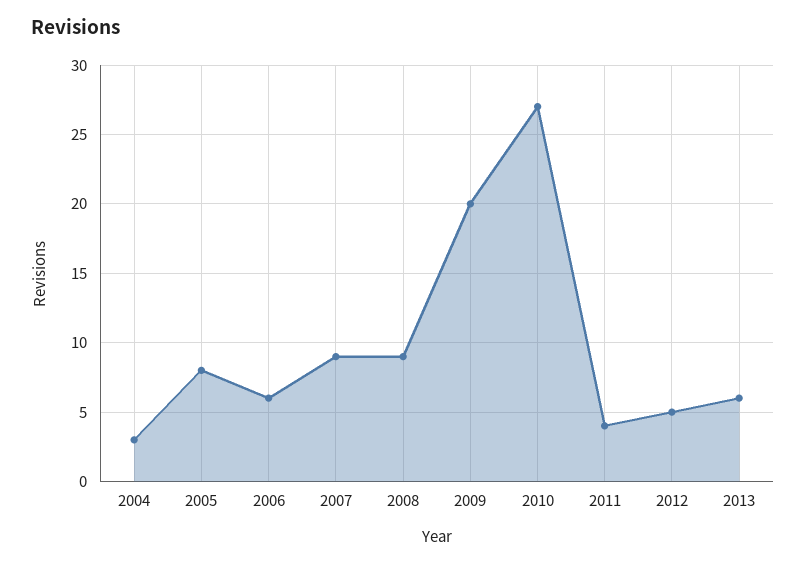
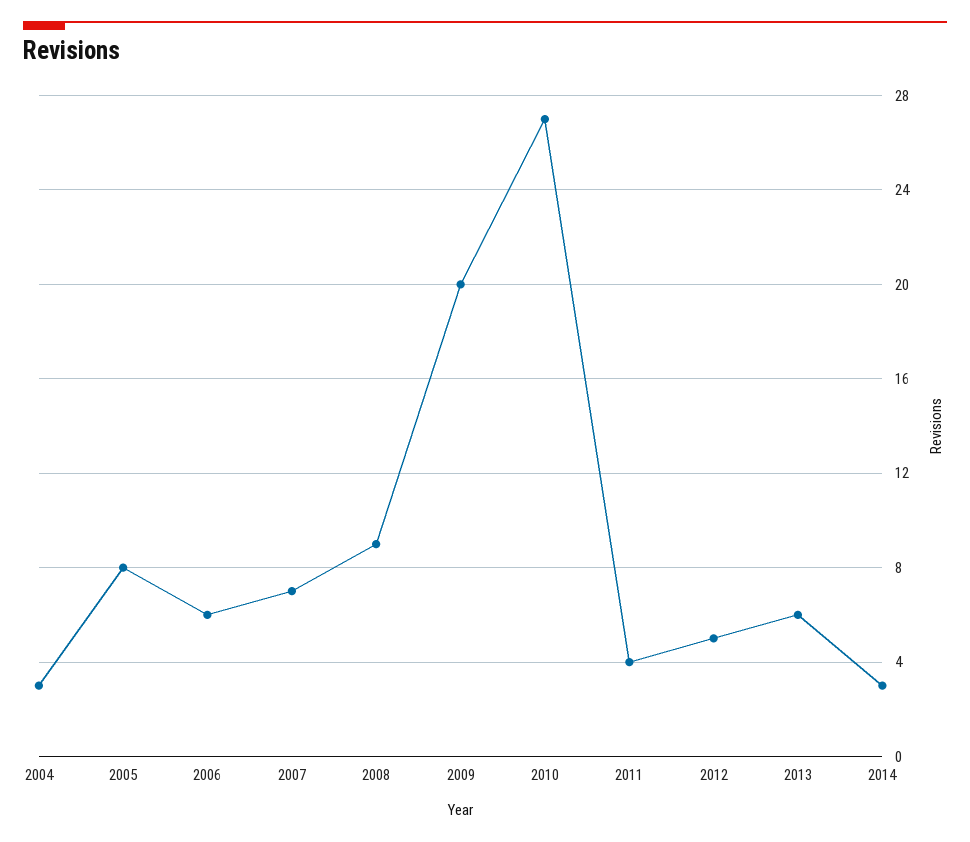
2007: 9 -> 7
2014: none -> 3

